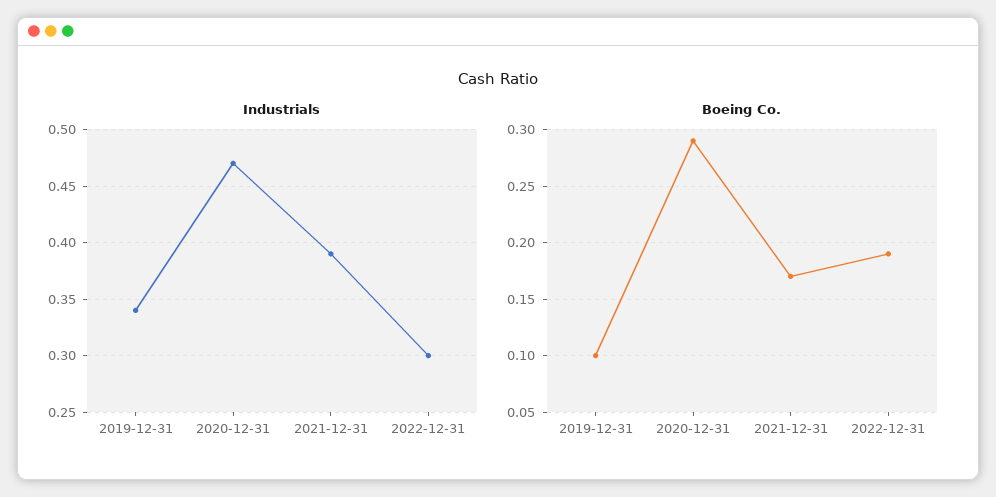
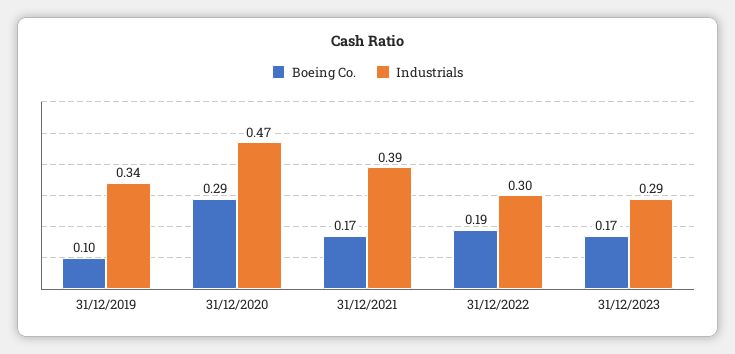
Boeing Co., 31/12/2023: none -> 0.17
Industrials, 31/12/2023: none -> 0.29

